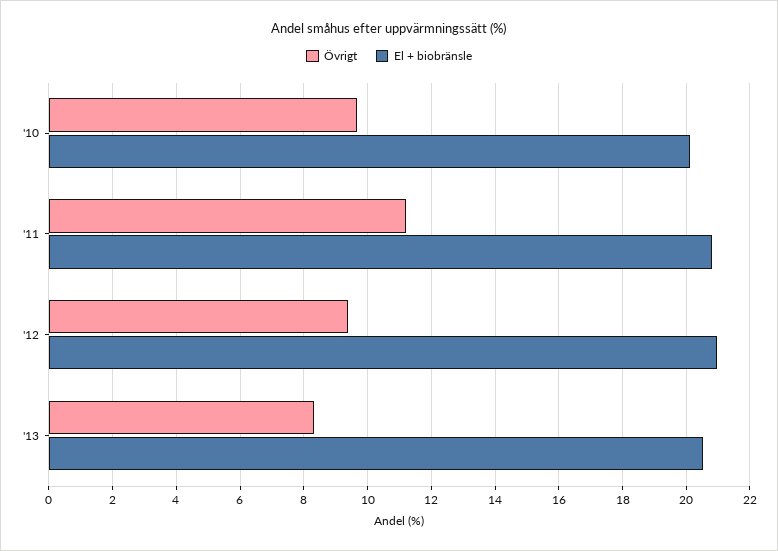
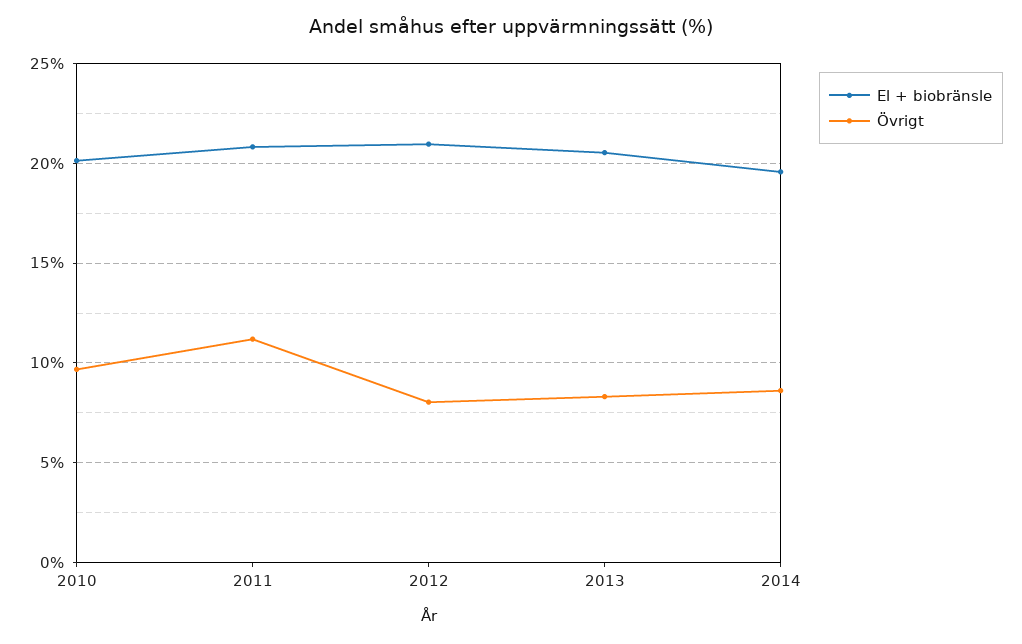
Övrigt, '12: 9.4 -> 8
El + biobränsle, 2014: none -> 19.5
Övrigt, 2014: none -> 8.5

